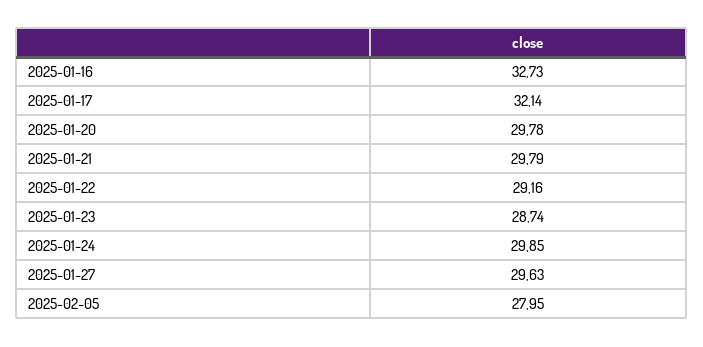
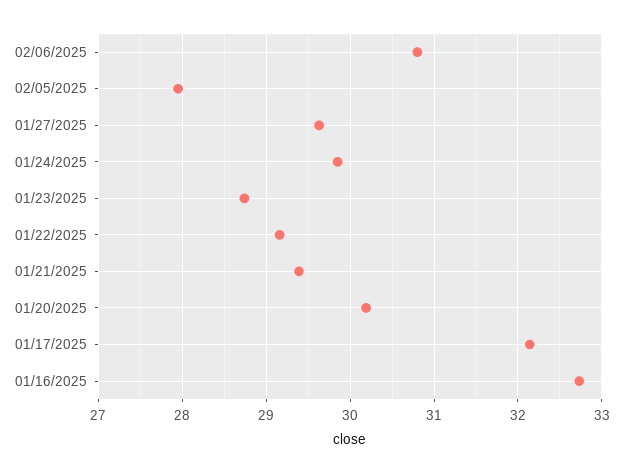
2025-01-20: 29.78 -> 30.2
2025-01-21: 29.79 -> 29.4
02/06/2025: none -> 30.8

